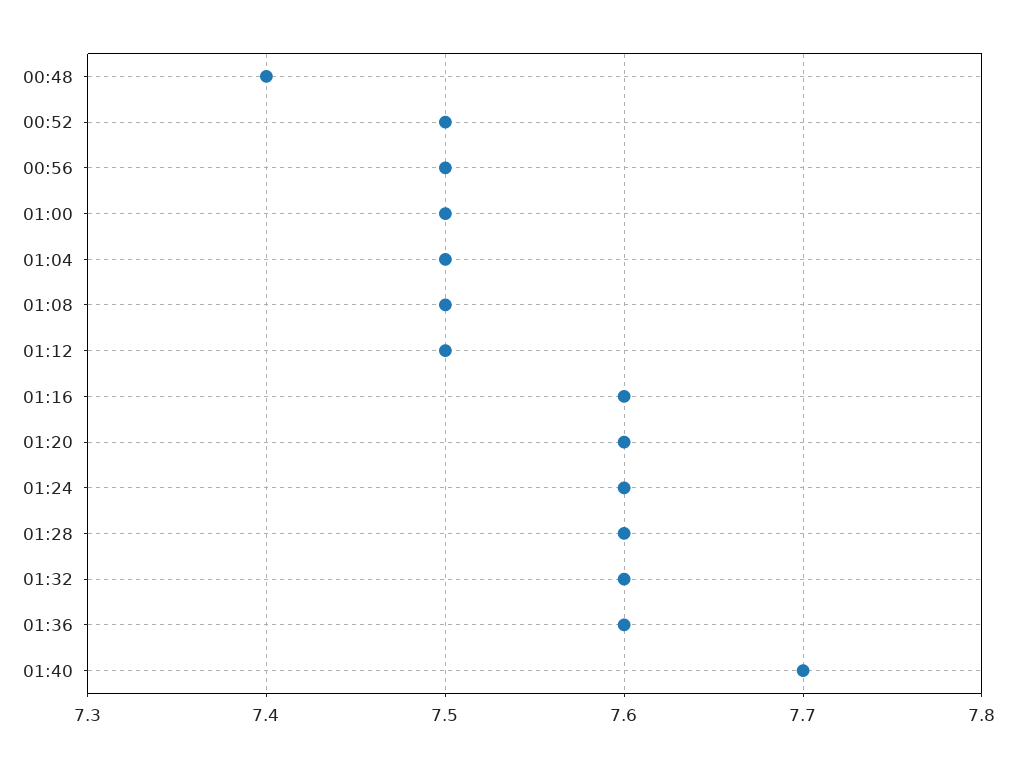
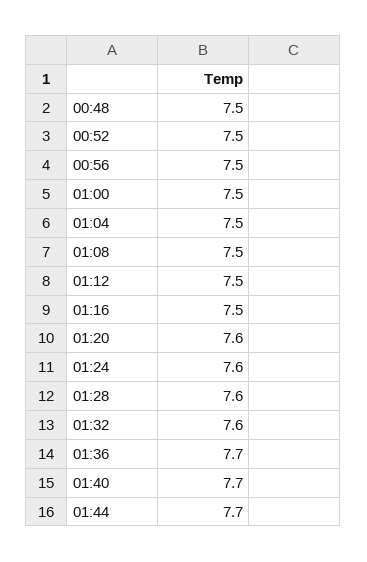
00:48: 7.4 -> 7.5
01:16: 7.6 -> 7.5
01:36: 7.6 -> 7.7
01:44: none -> 7.7

